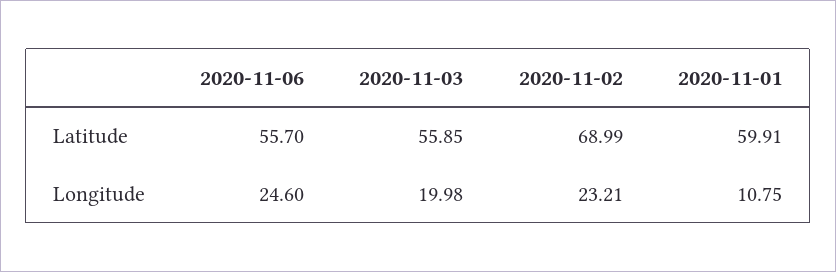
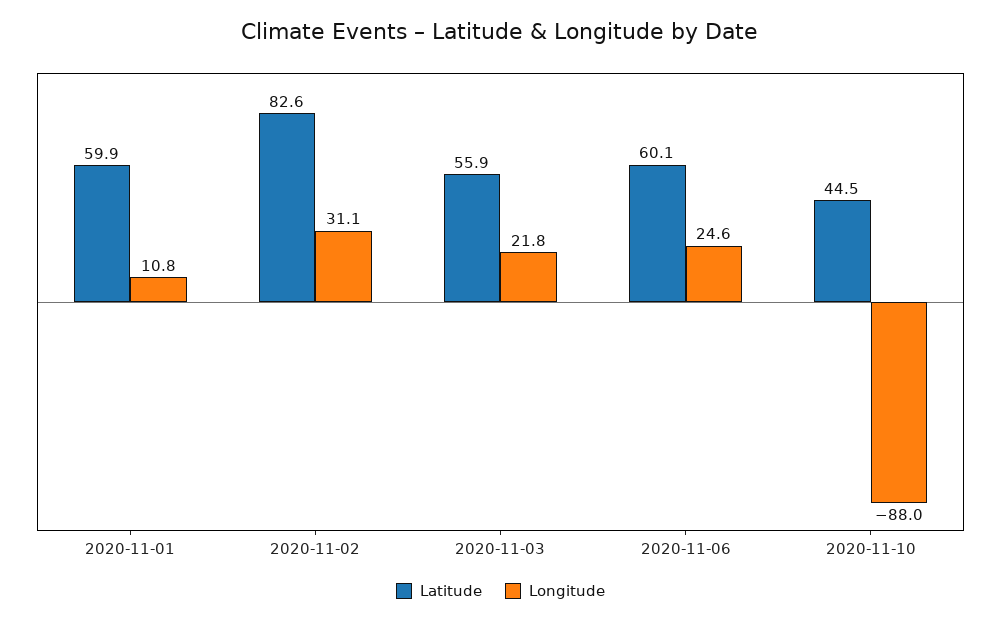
Latitude, 2020-11-06: 55.7 -> 60.1
Latitude, 2020-11-02: 68.99 -> 82.6
Longitude, 2020-11-03: 19.98 -> 21.8
Longitude, 2020-11-02: 23.21 -> 31.1
Latitude, 2020-11-10: none -> 44.5
Longitude, 2020-11-10: none -> -88

